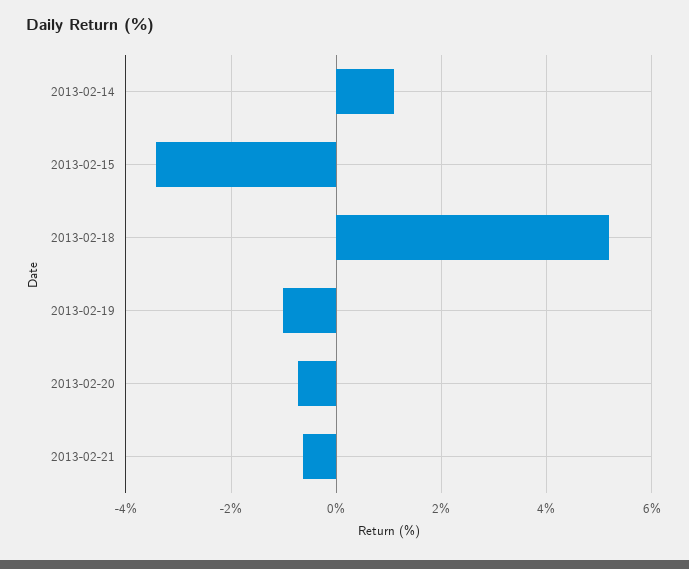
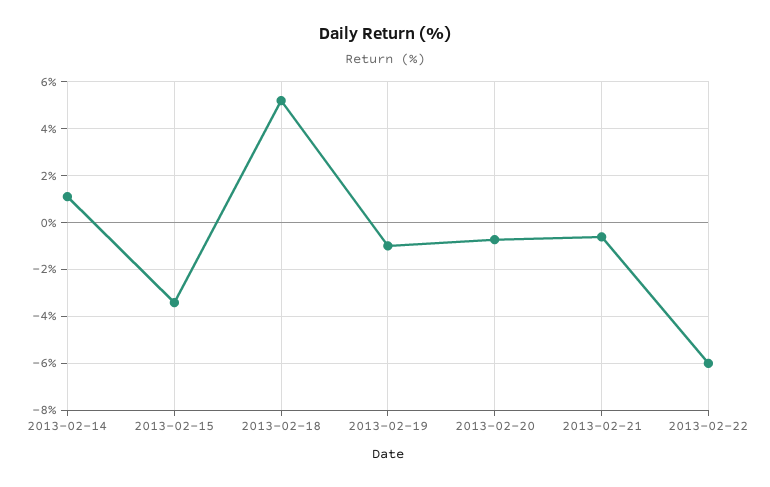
2013-02-22: none -> -6

